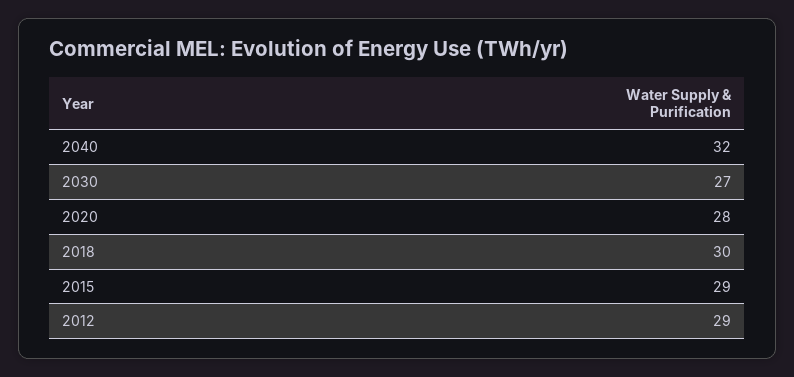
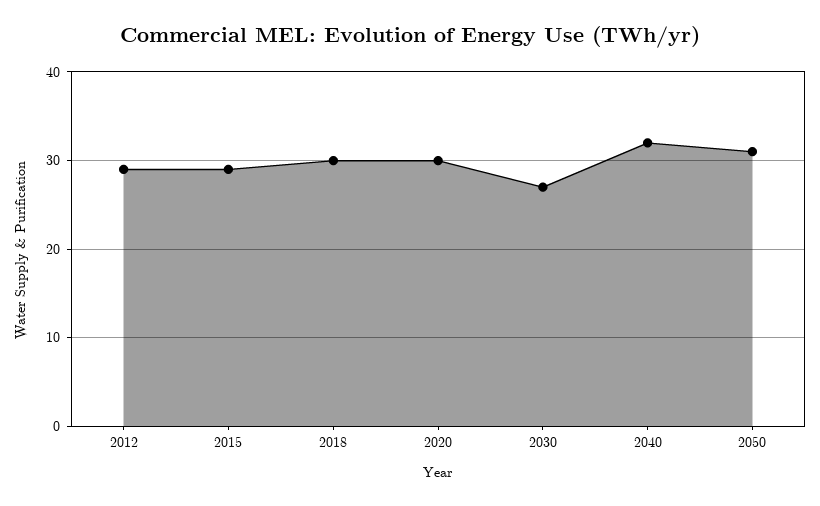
2020: 28 -> 30
2050: none -> 31

